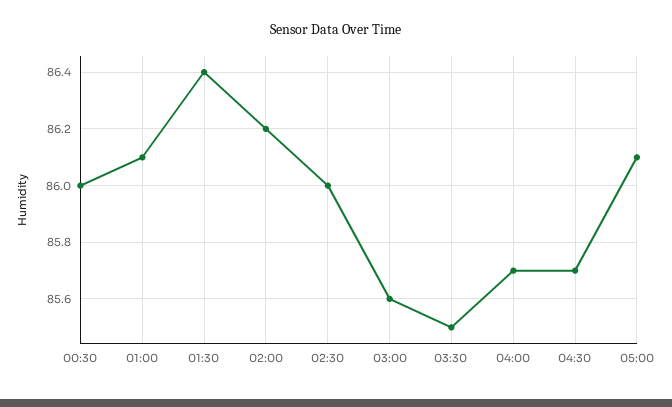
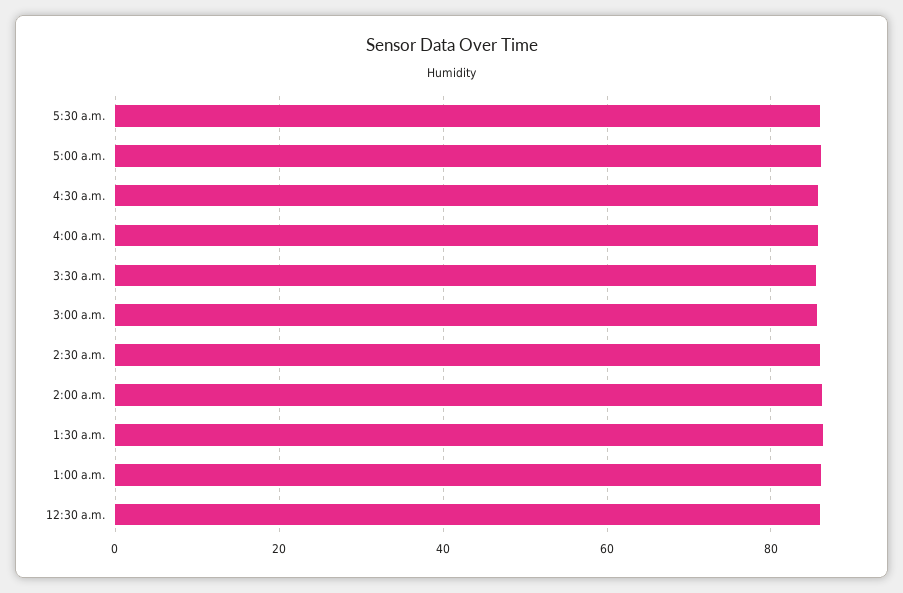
5:30 a.m.: none -> 86

